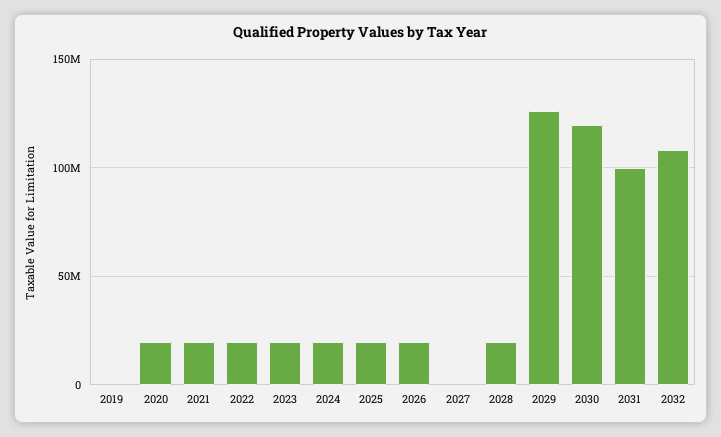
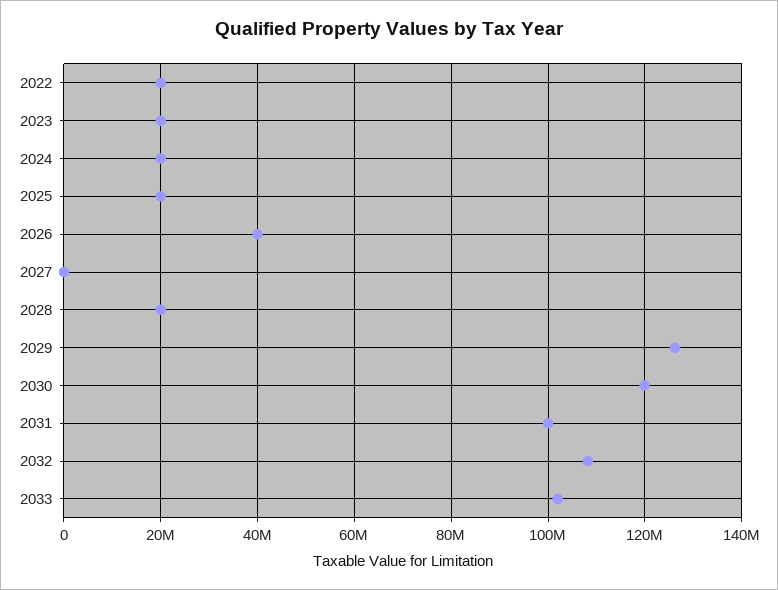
2019: 0 -> none
2020: 20000000 -> none
2021: 20000000 -> none
2026: 20000000 -> 40000000
2033: none -> 102000000

